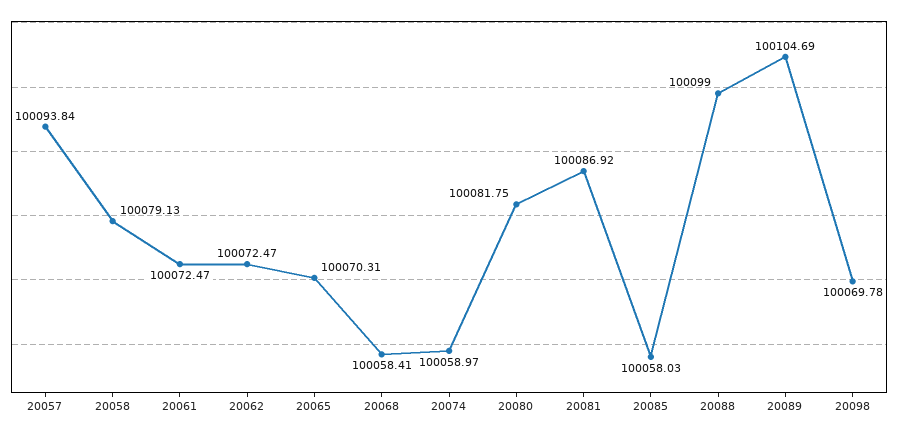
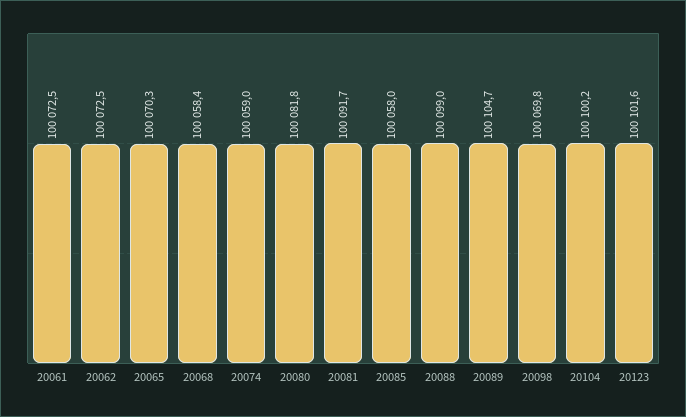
20057: 100093.84 -> none
20058: 100079.13 -> none
20081: 100086.92 -> 100091.7
20104: none -> 100100.2
20123: none -> 100101.6

